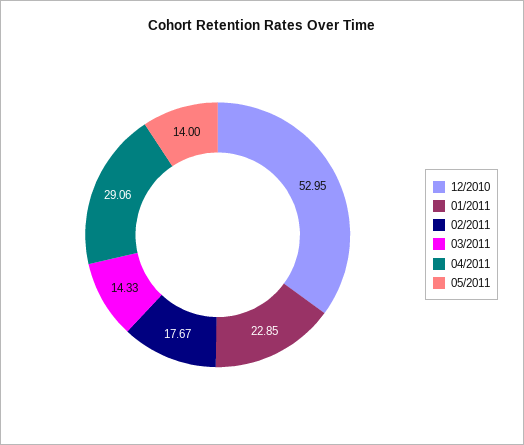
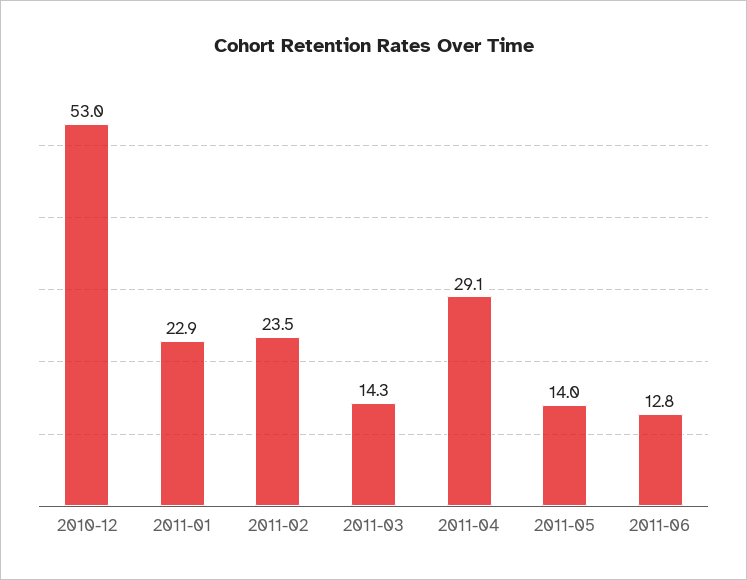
02/2011: 17.67 -> 23.5
2011-06: none -> 12.8

